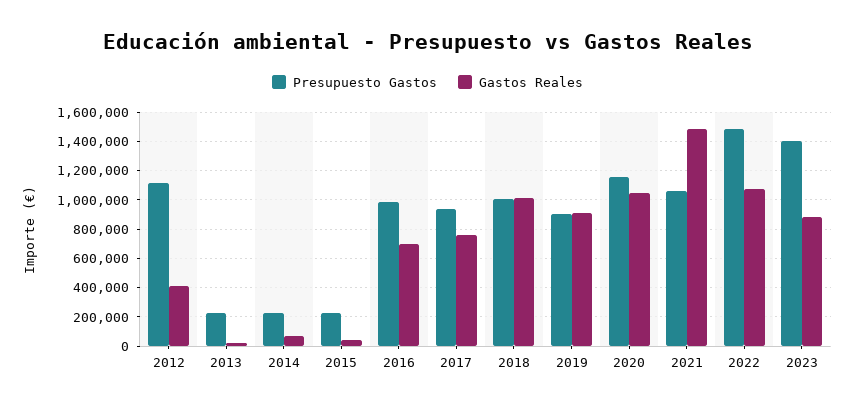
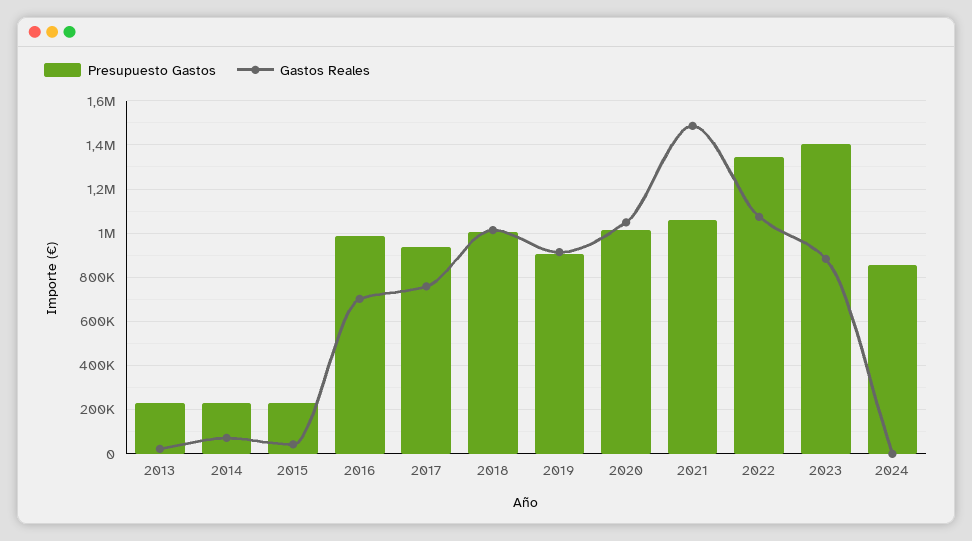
Presupuesto Gastos, 2012: 1100000 -> none
Gastos Reales, 2012: 400000 -> none
Presupuesto Gastos, 2020: 1150000 -> 1000000
Presupuesto Gastos, 2022: 1500000 -> 1350000
Presupuesto Gastos, 2024: none -> 850000
Gastos Reales, 2024: none -> 0

